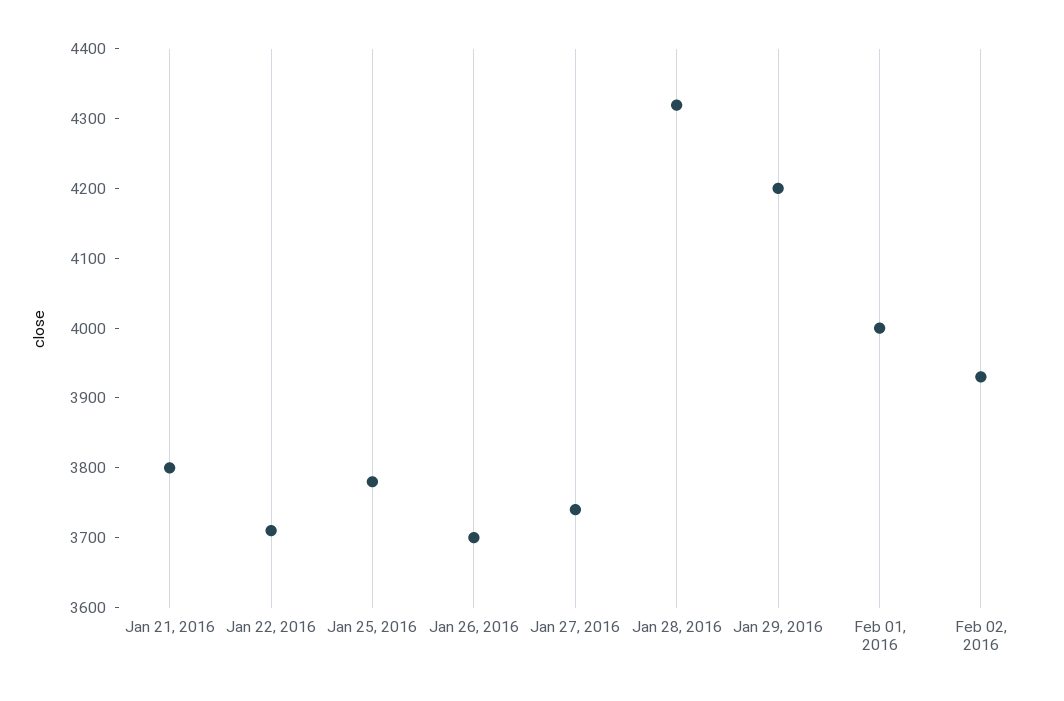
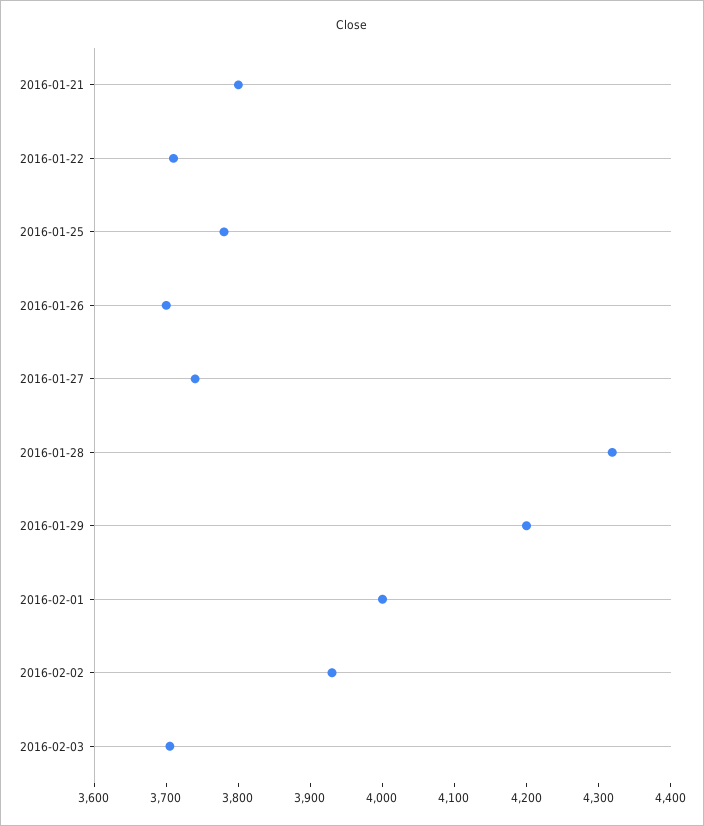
2016-02-03: none -> 3700

